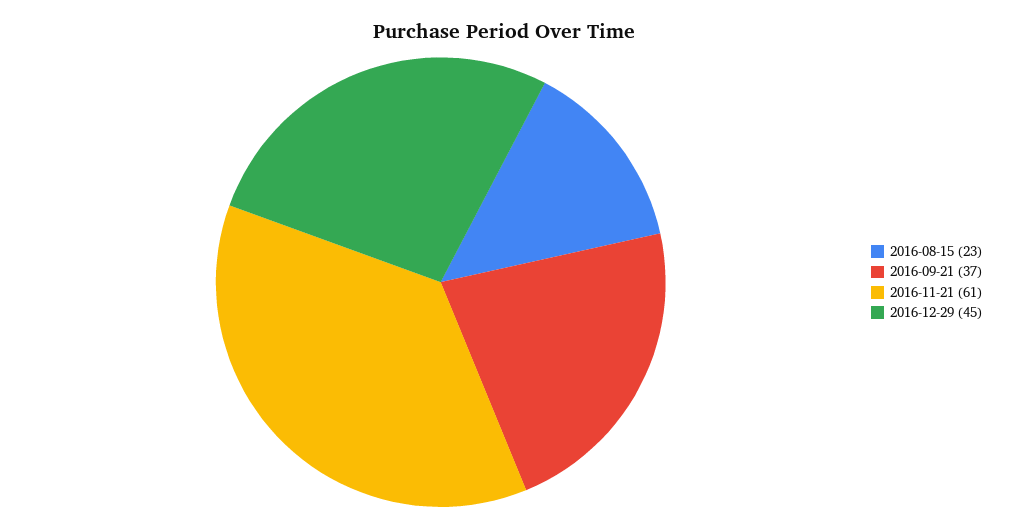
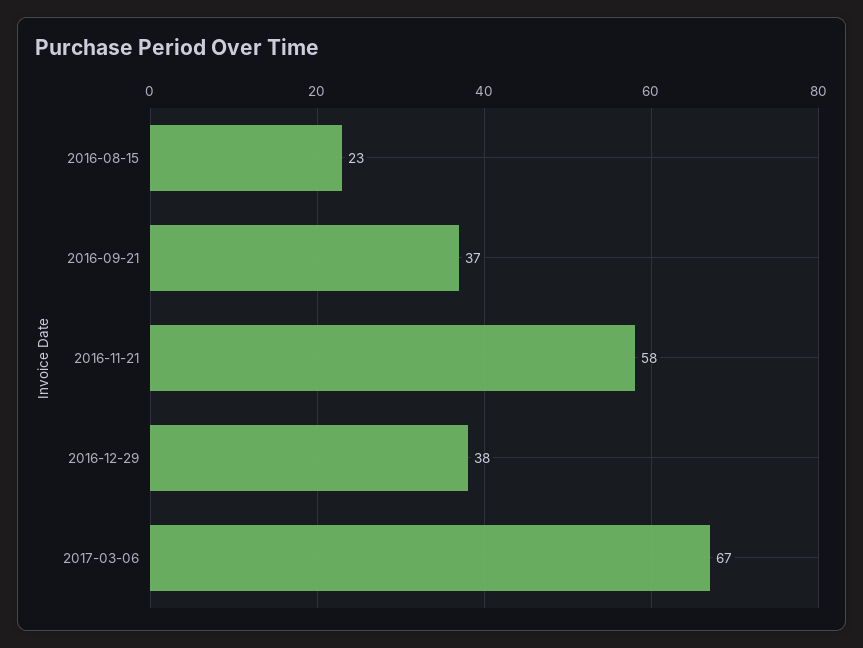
2016-11-21: 61 -> 58
2016-12-29: 45 -> 38
2017-03-06: none -> 67

